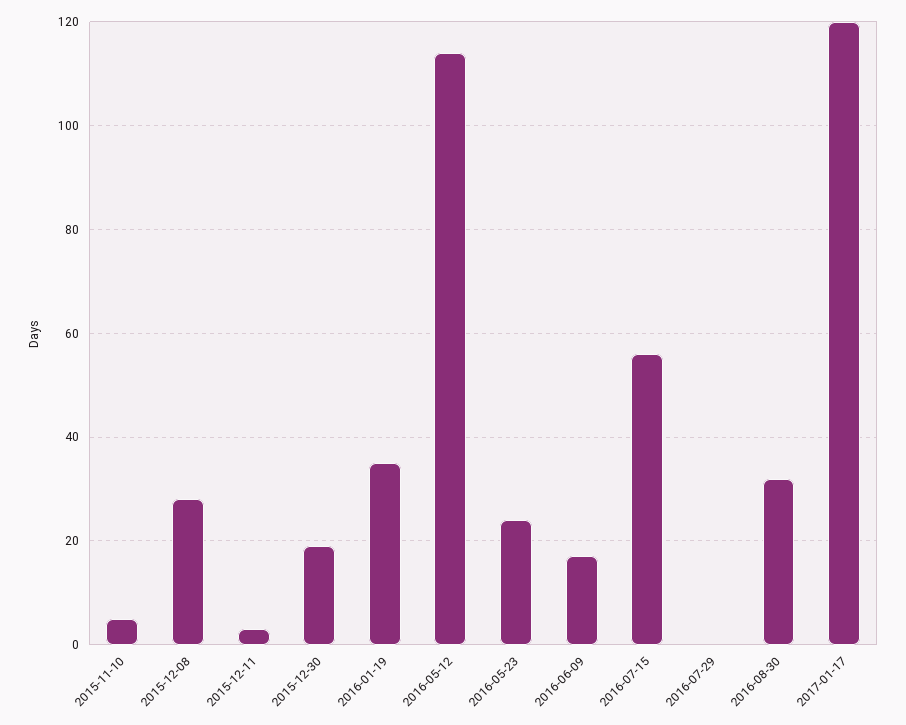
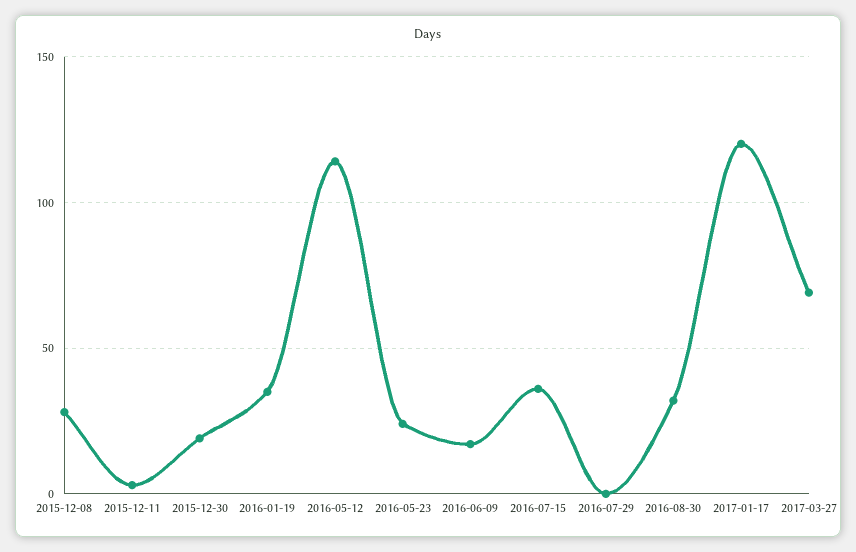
2015-11-10: 5 -> none
2016-07-15: 55 -> 35
2017-03-27: none -> 70

